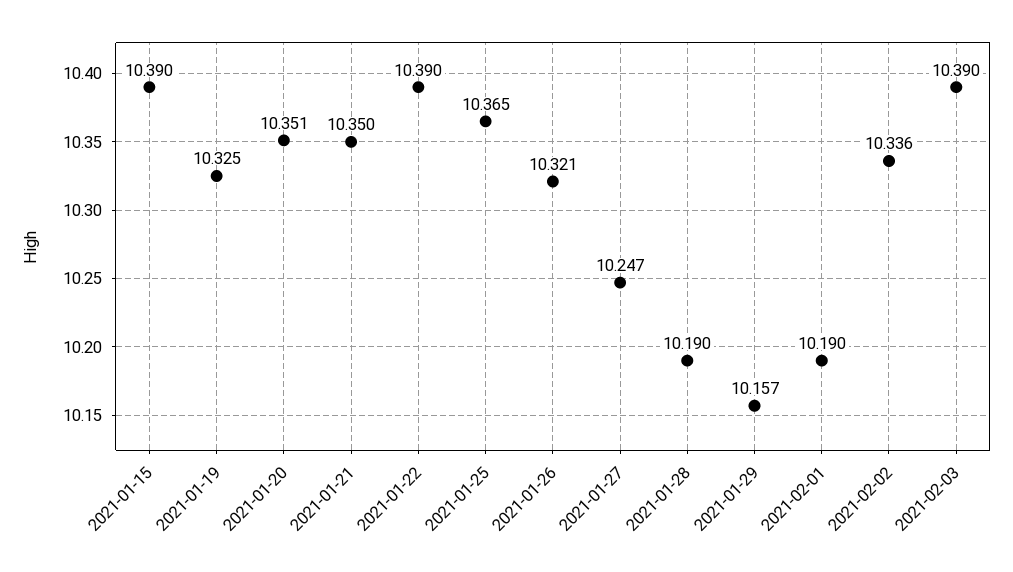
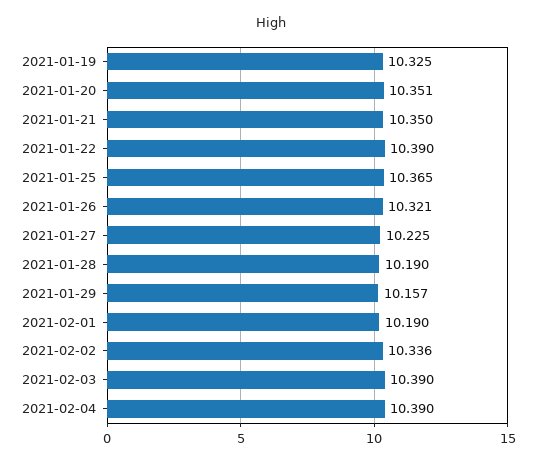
2021-01-15: 10.39 -> none
2021-01-27: 10.247 -> 10.225
2021-02-04: none -> 10.39

